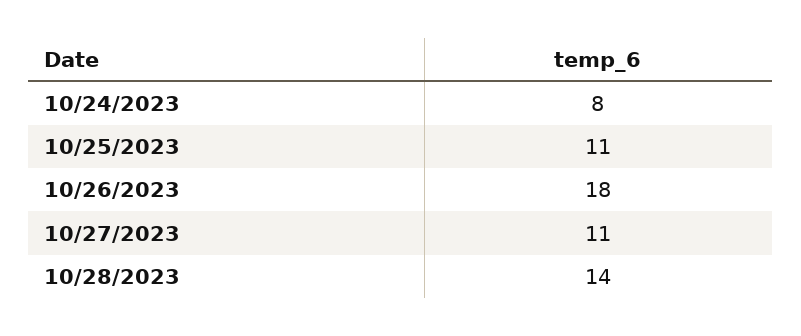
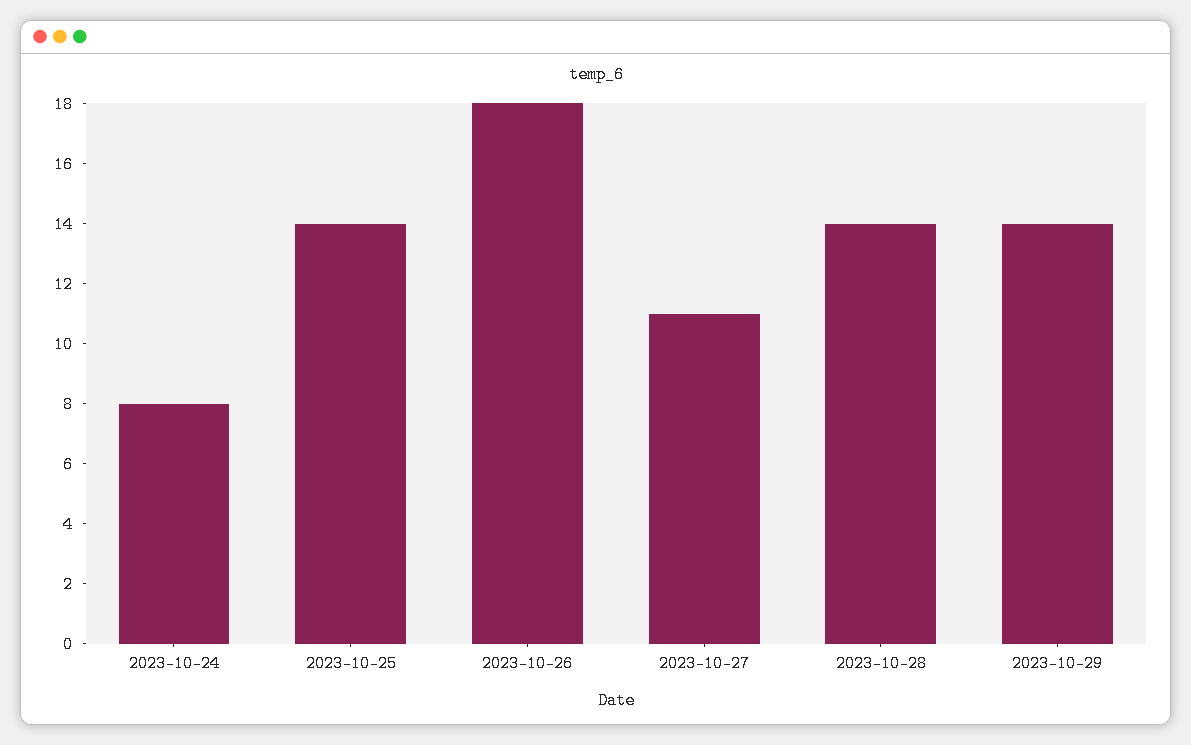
10/25/2023: 11 -> 14
2023-10-29: none -> 14

